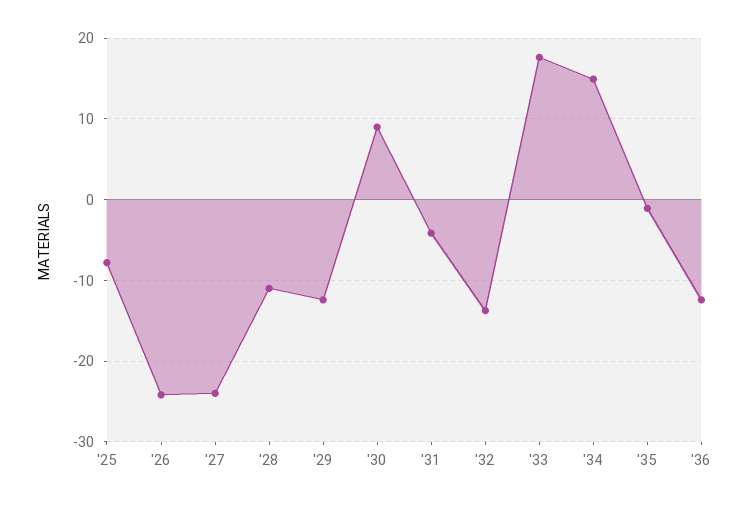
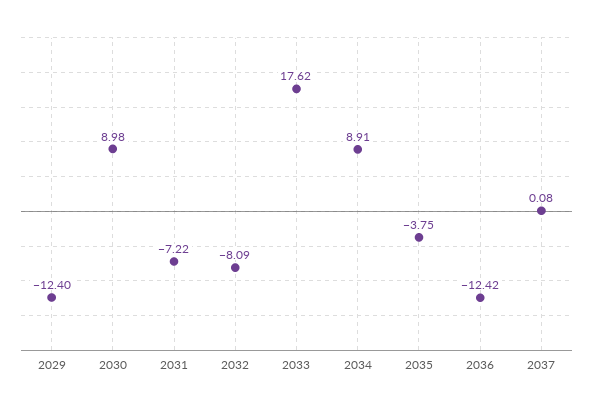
'25: -8 -> none
'26: -24 -> none
'27: -24 -> none
'28: -11 -> none
'31: -4 -> -7.22
'32: -14 -> -8.09
'34: 15 -> 8.91
'35: -1 -> -3.75
2037: none -> 0.08

